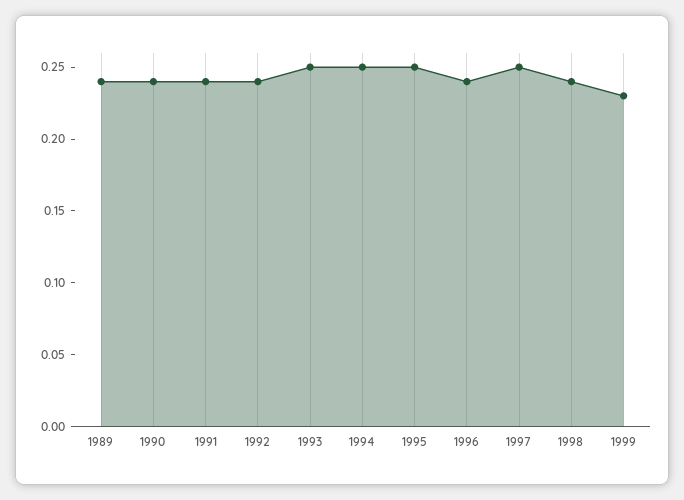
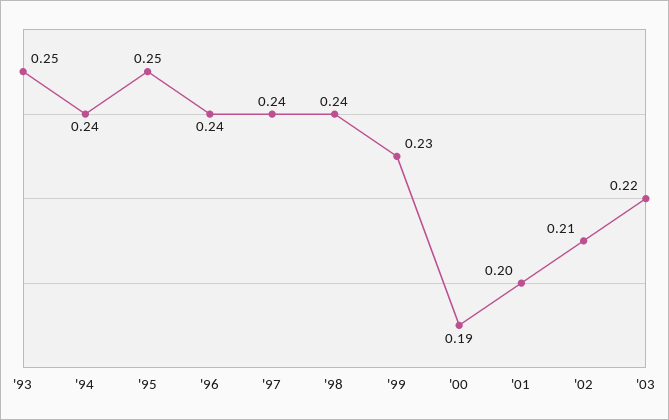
1989: 0.24 -> none
1990: 0.24 -> none
1991: 0.24 -> none
1992: 0.24 -> none
1994: 0.25 -> 0.24
1997: 0.25 -> 0.24
'00: none -> 0.19
'01: none -> 0.2
'02: none -> 0.21
'03: none -> 0.22

